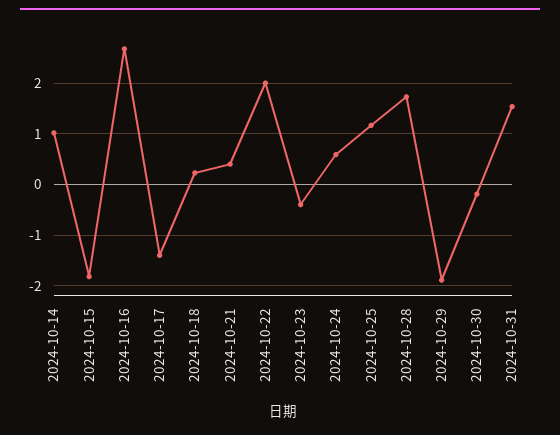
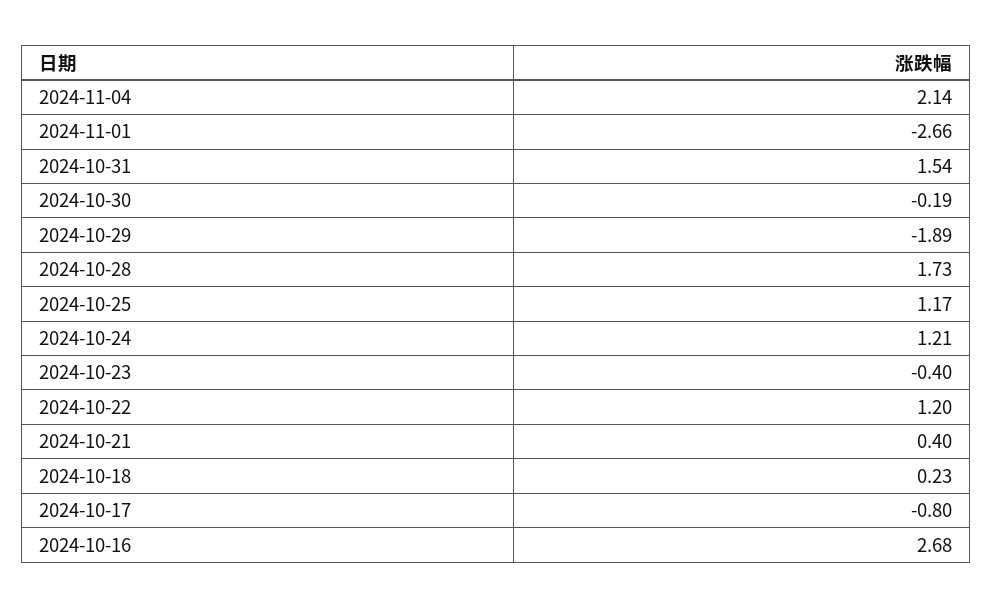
2024-10-14: 1 -> none
2024-10-15: -1.8 -> none
2024-10-17: -1.4 -> -0.8
2024-10-22: 2 -> 1.2
2024-10-24: 0.6 -> 1.21
2024-11-04: none -> 2.14
2024-11-01: none -> -2.66

